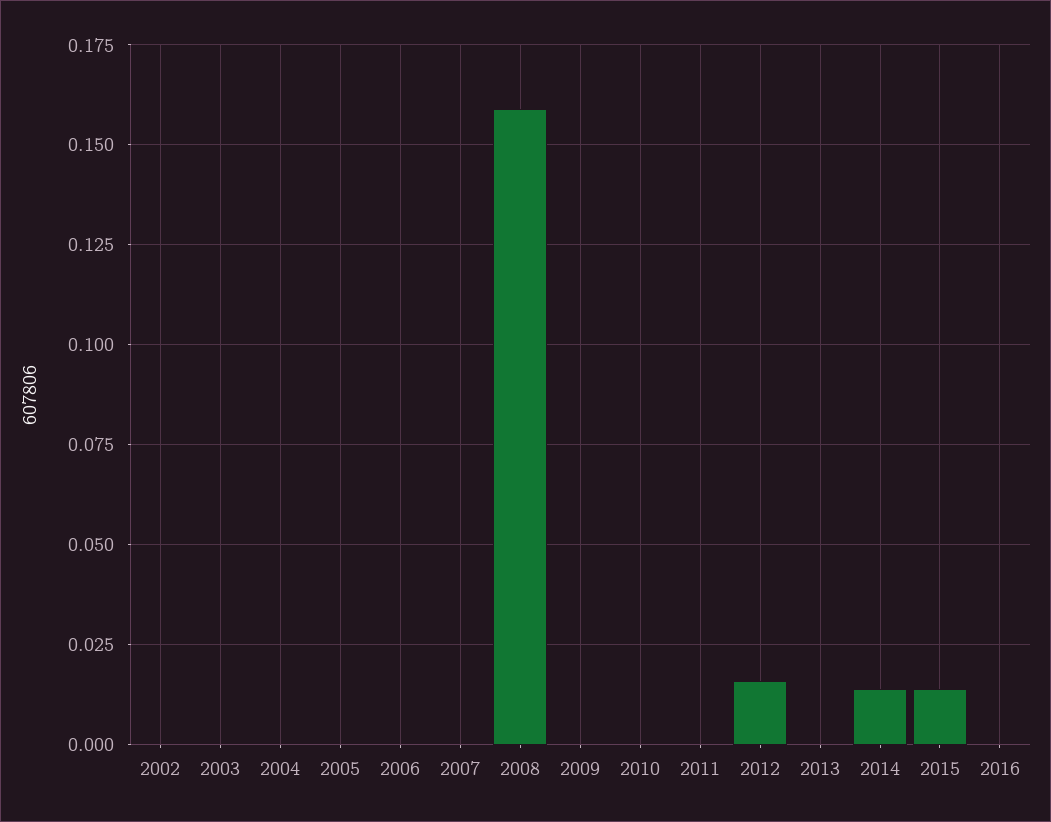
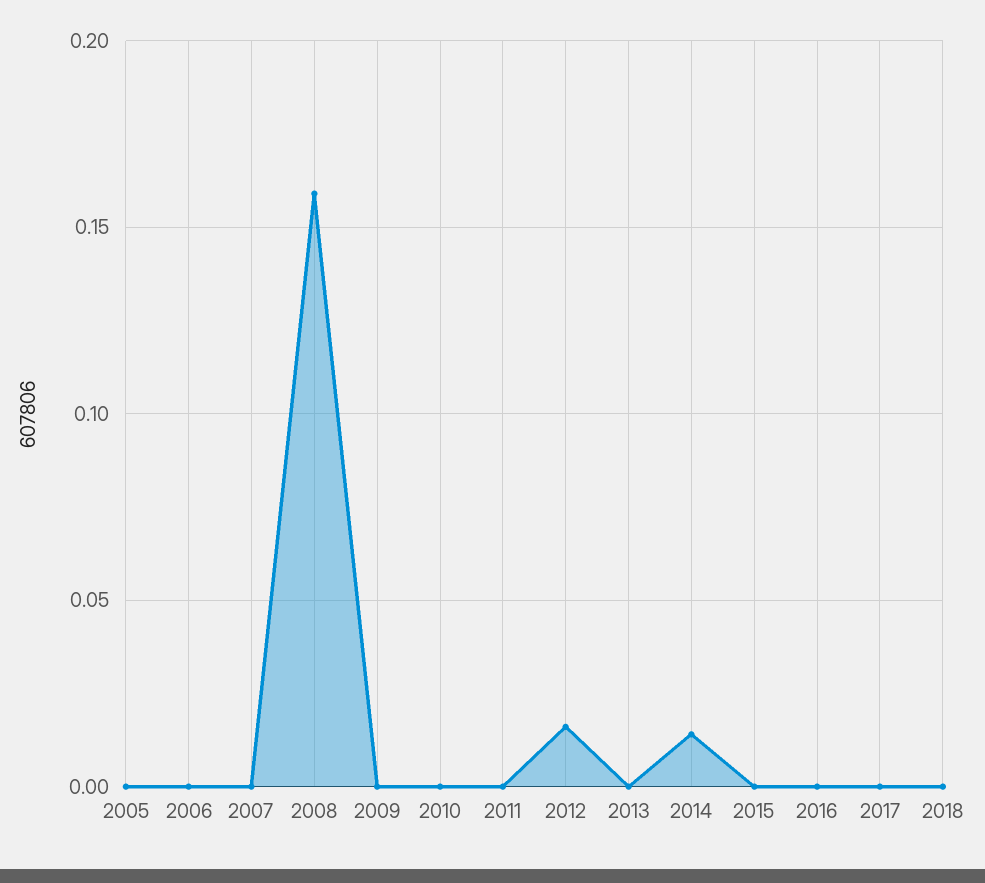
2002: 0 -> none
2003: 0 -> none
2004: 0 -> none
2015: 0.015 -> 0
2017: none -> 0
2018: none -> 0

